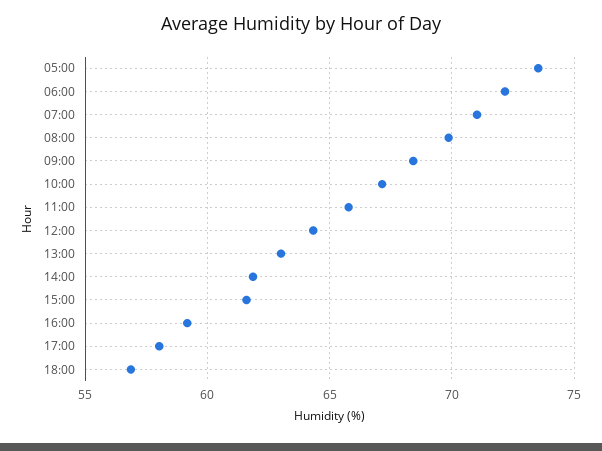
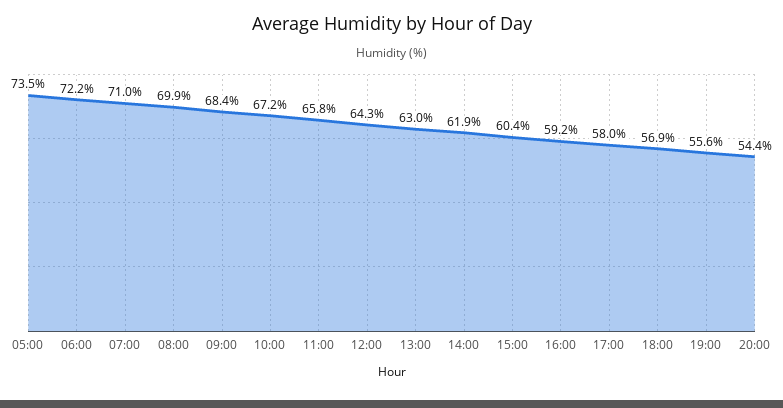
15:00: 61.5 -> 60.4
19:00: none -> 55.6
20:00: none -> 54.4

